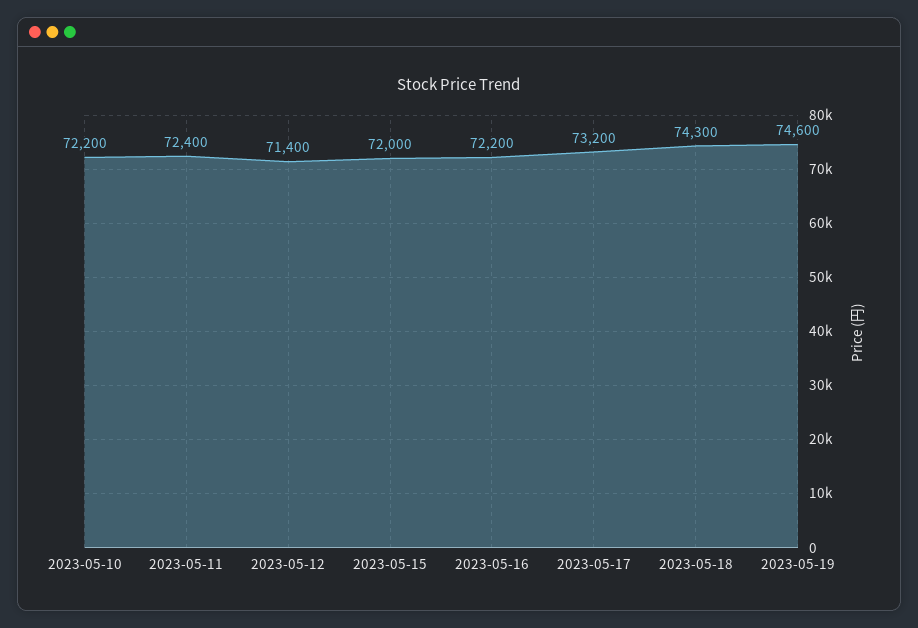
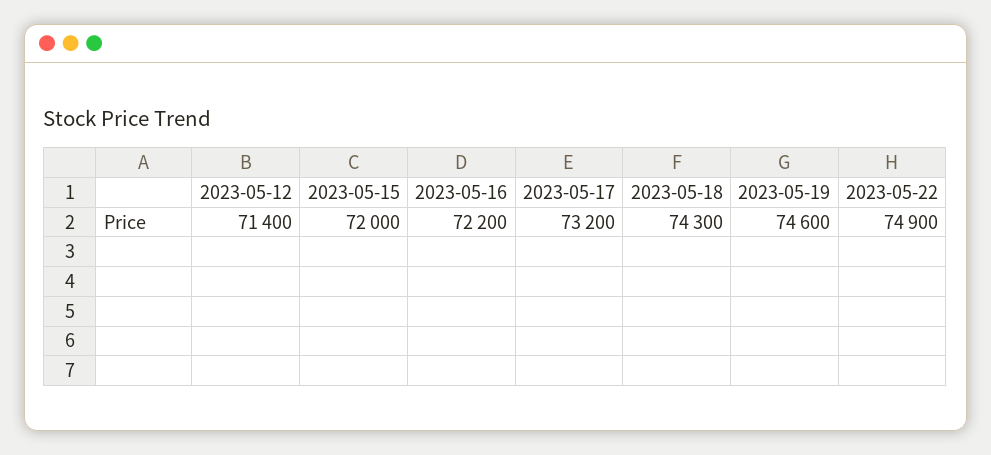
2023-05-10: 72200 -> none
2023-05-11: 72400 -> none
2023-05-22: none -> 74900

